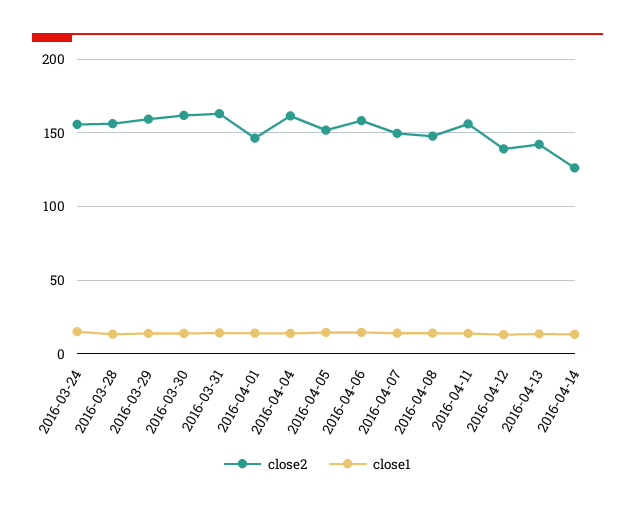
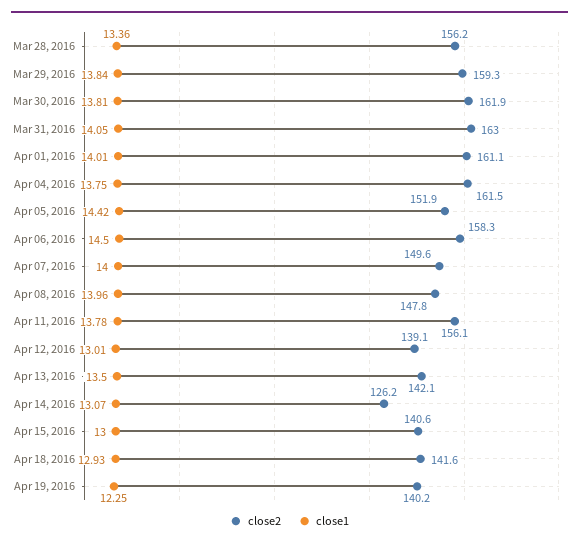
close2, 2016-03-24: 155 -> none
close1, 2016-03-24: 15 -> none
close2, 2016-04-01: 145 -> 161.1
close2, Apr 15, 2016: none -> 140.6
close1, Apr 15, 2016: none -> 13
close2, Apr 18, 2016: none -> 141.6
close1, Apr 18, 2016: none -> 12.93
close2, Apr 19, 2016: none -> 140.2
close1, Apr 19, 2016: none -> 12.25

